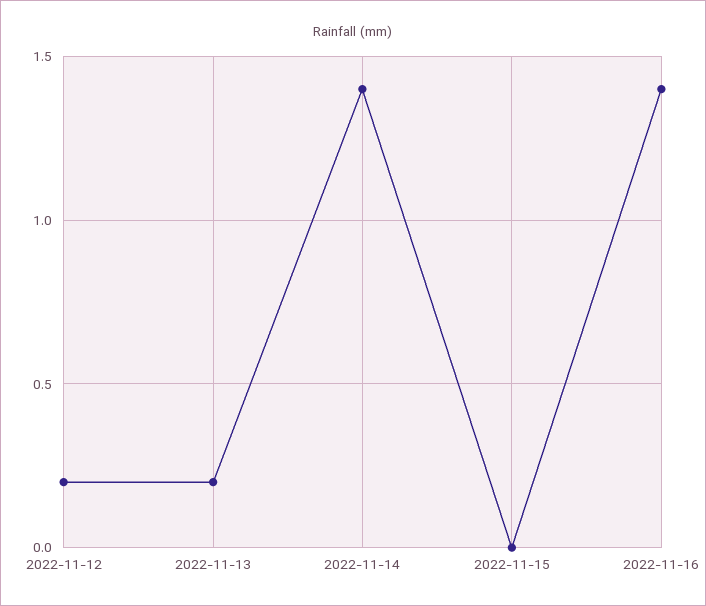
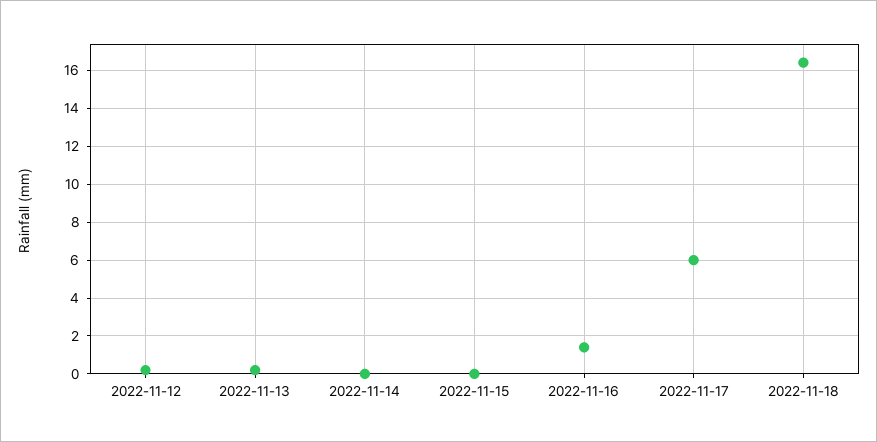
2022-11-14: 1.4 -> 0
2022-11-17: none -> 6
2022-11-18: none -> 16.5

